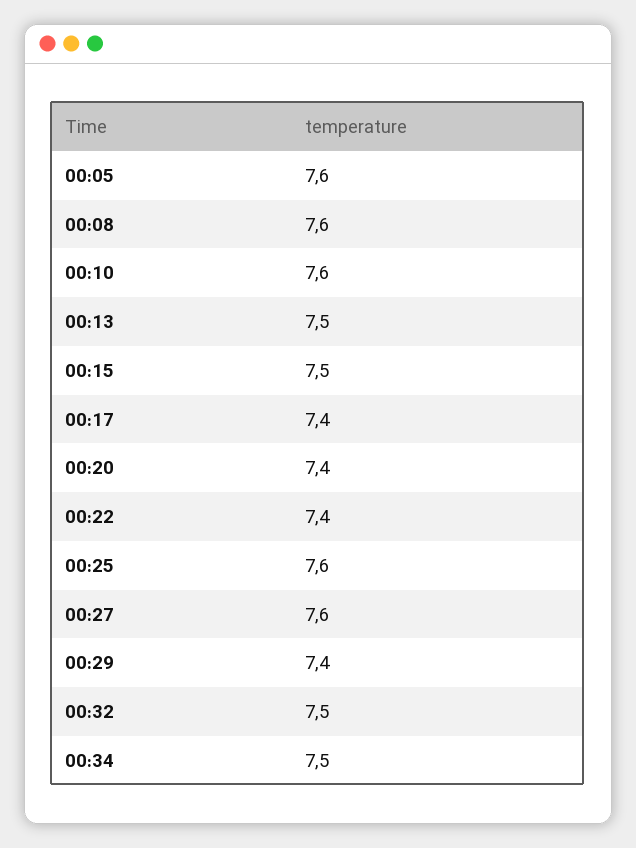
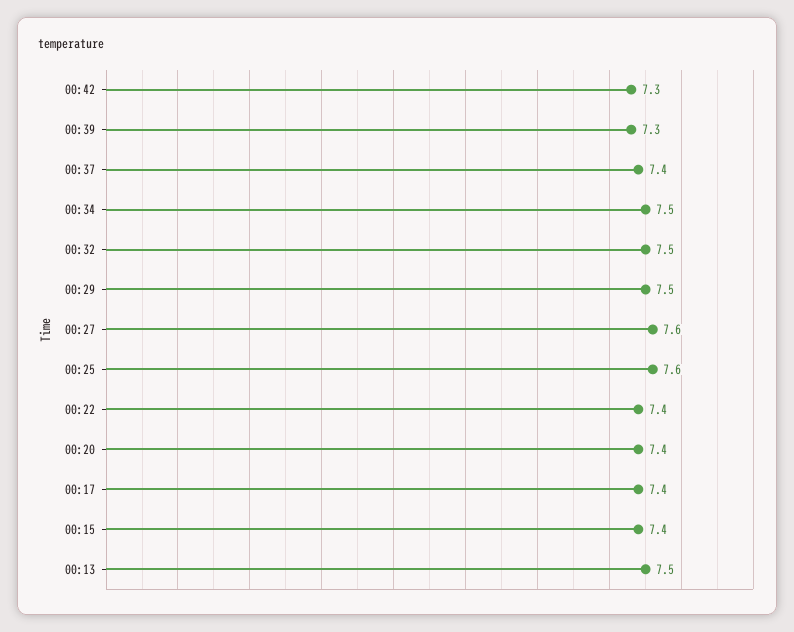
00:05: 7.6 -> none
00:08: 7.6 -> none
00:10: 7.6 -> none
00:15: 7.5 -> 7.4
00:29: 7.4 -> 7.5
00:42: none -> 7.3
00:39: none -> 7.3
00:37: none -> 7.4

